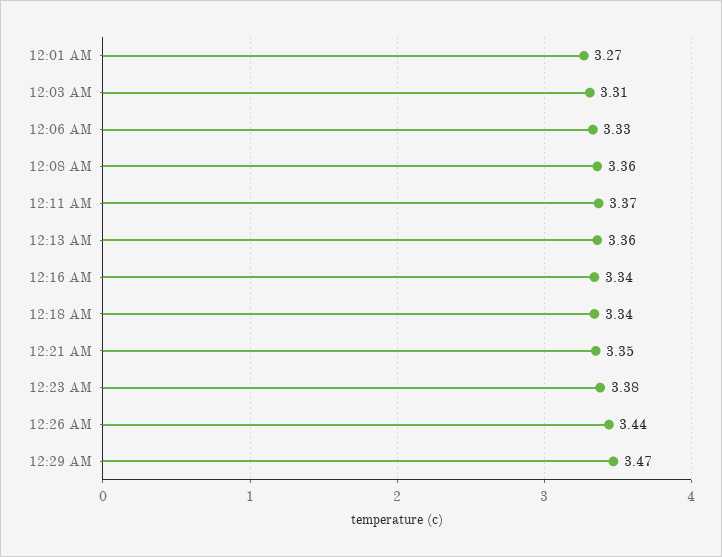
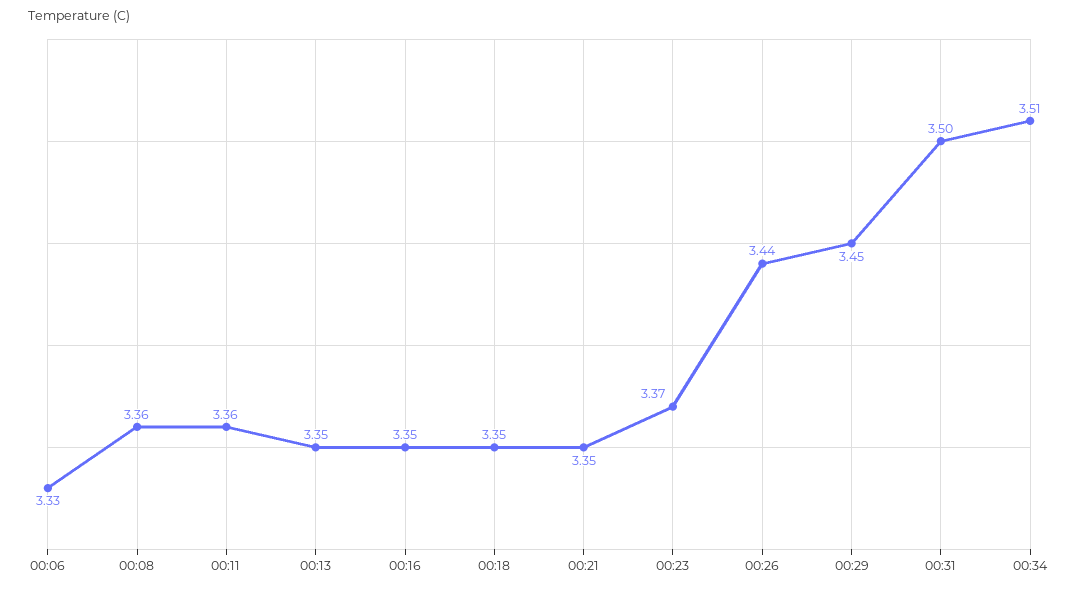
12:01 AM: 3.27 -> none
12:03 AM: 3.31 -> none
12:11 AM: 3.37 -> 3.36
12:13 AM: 3.36 -> 3.35
12:16 AM: 3.34 -> 3.35
12:18 AM: 3.34 -> 3.35
12:23 AM: 3.38 -> 3.37
12:29 AM: 3.47 -> 3.45
00:31: none -> 3.5
00:34: none -> 3.51

